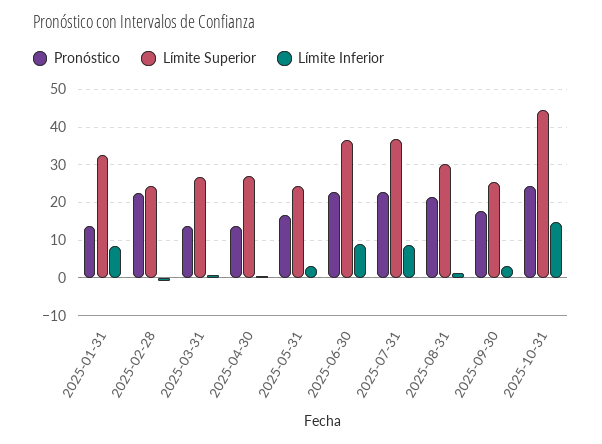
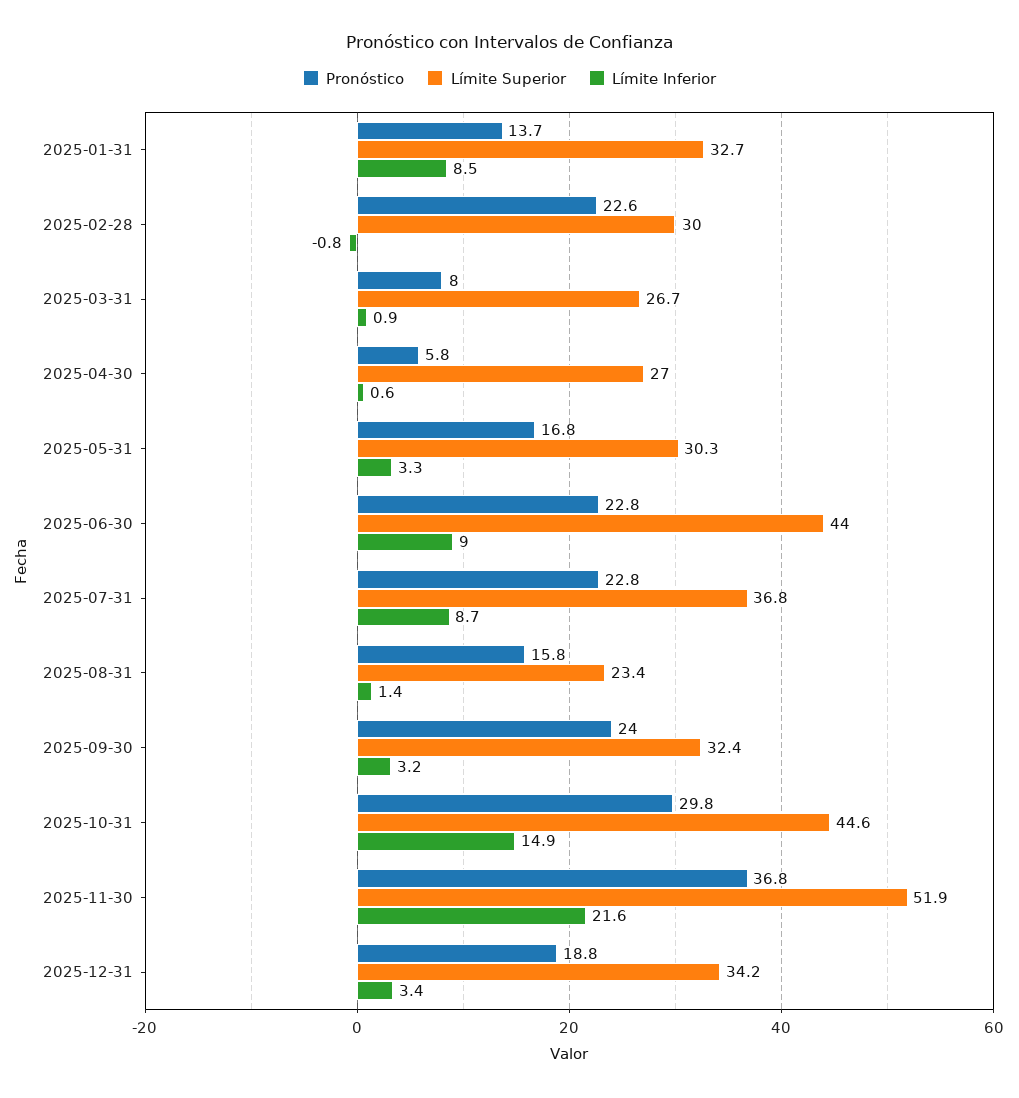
Límite Superior, 2025-02-28: 24 -> 30
Pronóstico, 2025-03-31: 14 -> 8
Pronóstico, 2025-04-30: 14 -> 5.8
Límite Superior, 2025-05-31: 24 -> 30.3
Límite Superior, 2025-06-30: 36 -> 44
Pronóstico, 2025-08-31: 22 -> 15.8
Límite Superior, 2025-08-31: 30 -> 23.4
Pronóstico, 2025-09-30: 18 -> 24
Límite Superior, 2025-09-30: 26 -> 32.4
Pronóstico, 2025-10-31: 24 -> 29.8
Pronóstico, 2025-11-30: none -> 36.8
Límite Superior, 2025-11-30: none -> 51.9
Límite Inferior, 2025-11-30: none -> 21.6
Pronóstico, 2025-12-31: none -> 18.8
Límite Superior, 2025-12-31: none -> 34.2
Límite Inferior, 2025-12-31: none -> 3.4

